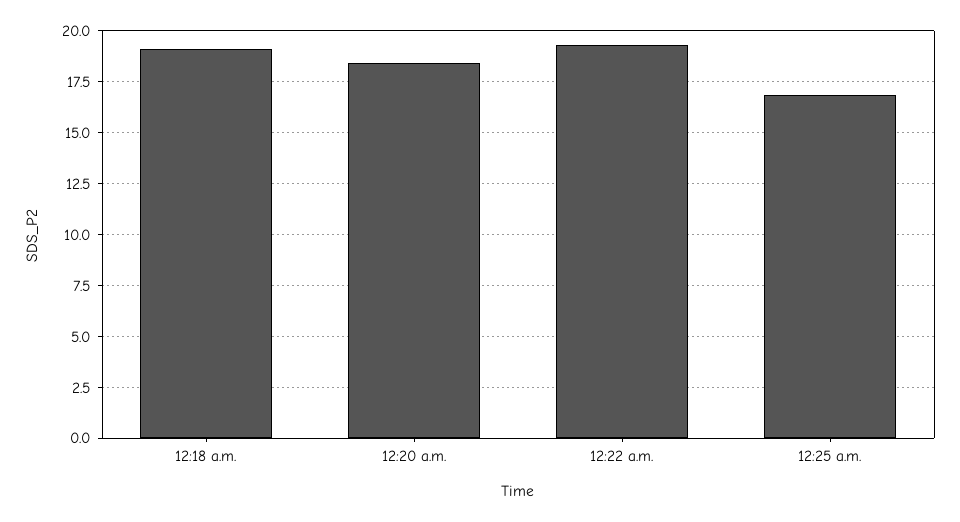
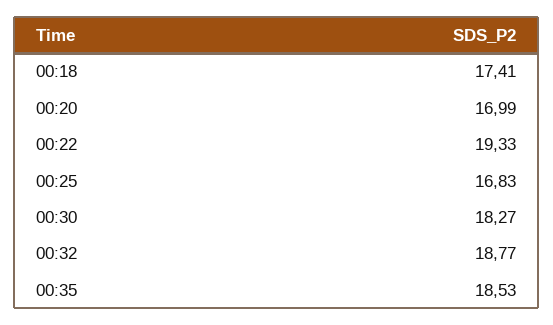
12:18 a.m.: 19 -> 17.41
12:20 a.m.: 18.5 -> 16.99
00:30: none -> 18.27
00:32: none -> 18.77
00:35: none -> 18.53

